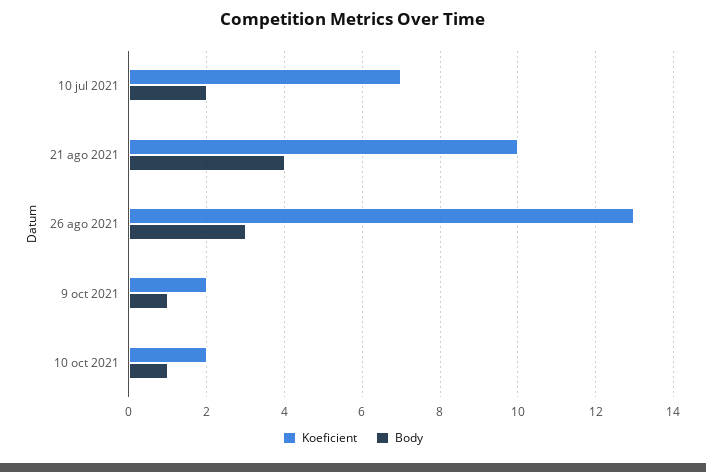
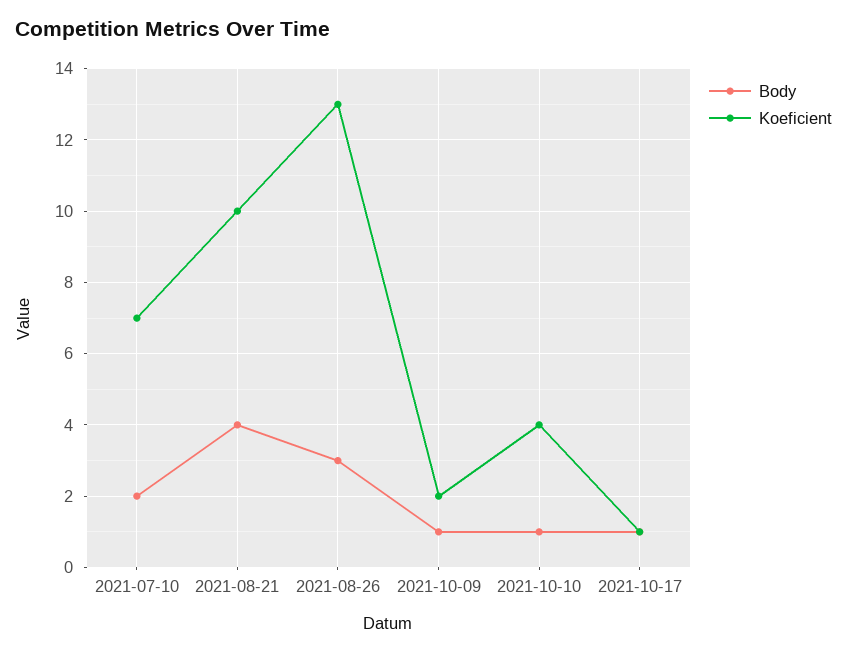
Koeficient, 10 oct 2021: 2 -> 4
Body, 2021-10-17: none -> 1
Koeficient, 2021-10-17: none -> 1

